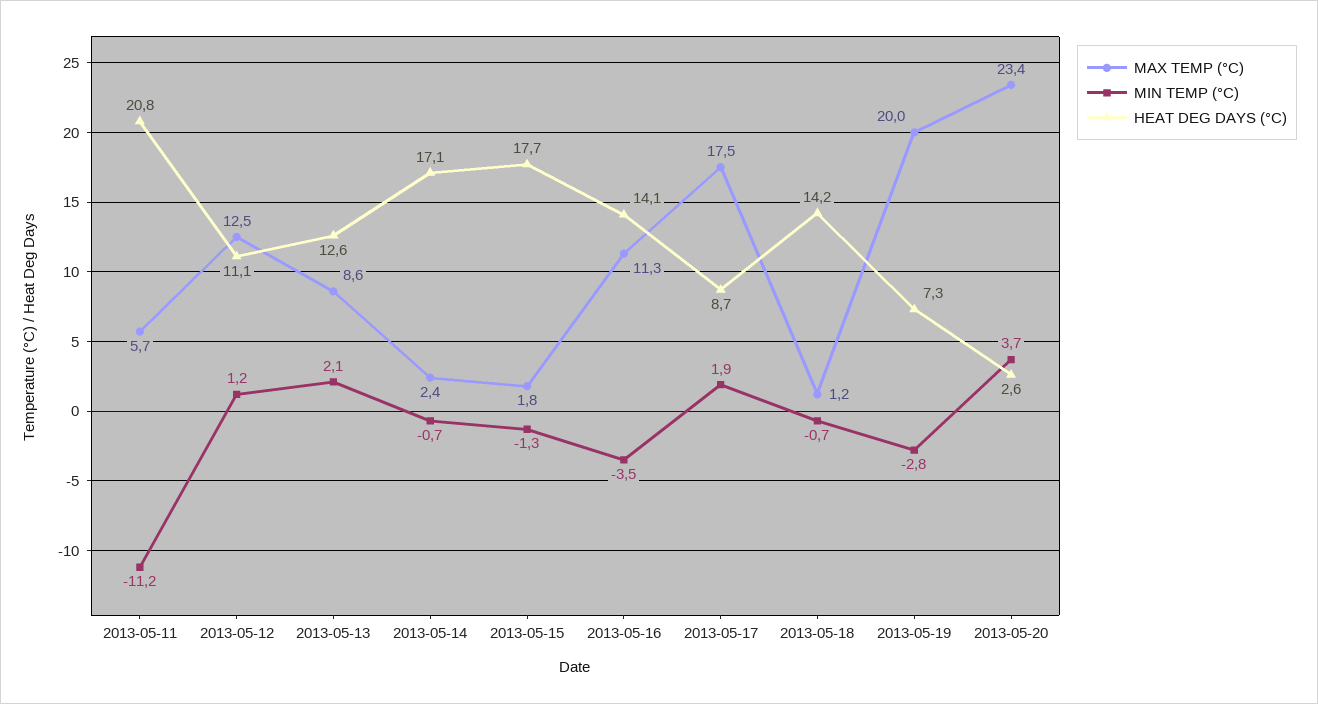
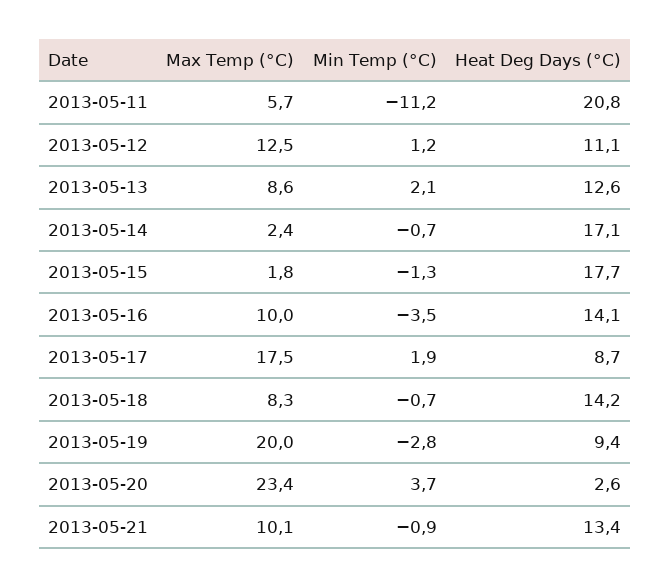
MAX TEMP (°C), 2013-05-16: 11.3 -> 10
MAX TEMP (°C), 2013-05-18: 1.2 -> 8.3
HEAT DEG DAYS (°C), 2013-05-19: 7.3 -> 9.4
MAX TEMP (°C), 2013-05-21: none -> 10.1
MIN TEMP (°C), 2013-05-21: none -> -0.9
HEAT DEG DAYS (°C), 2013-05-21: none -> 13.4

